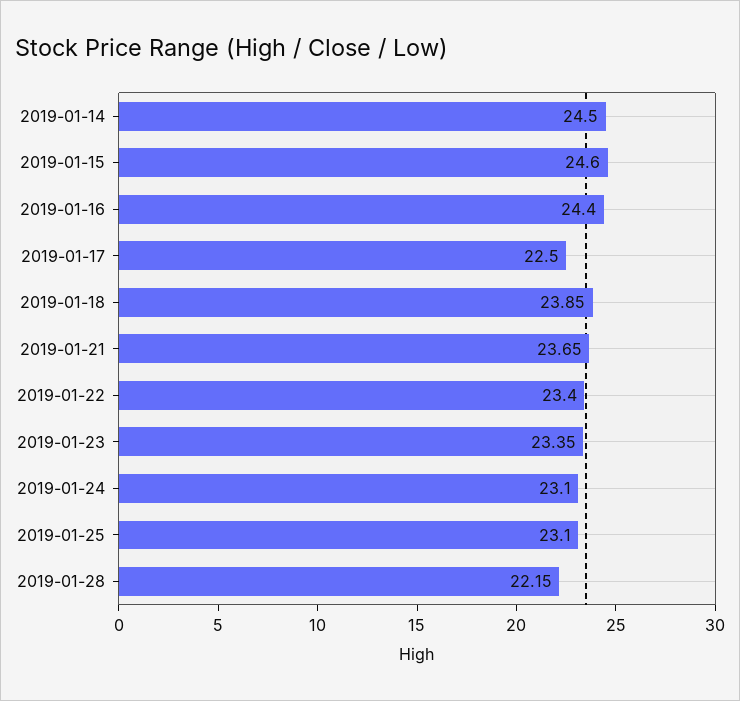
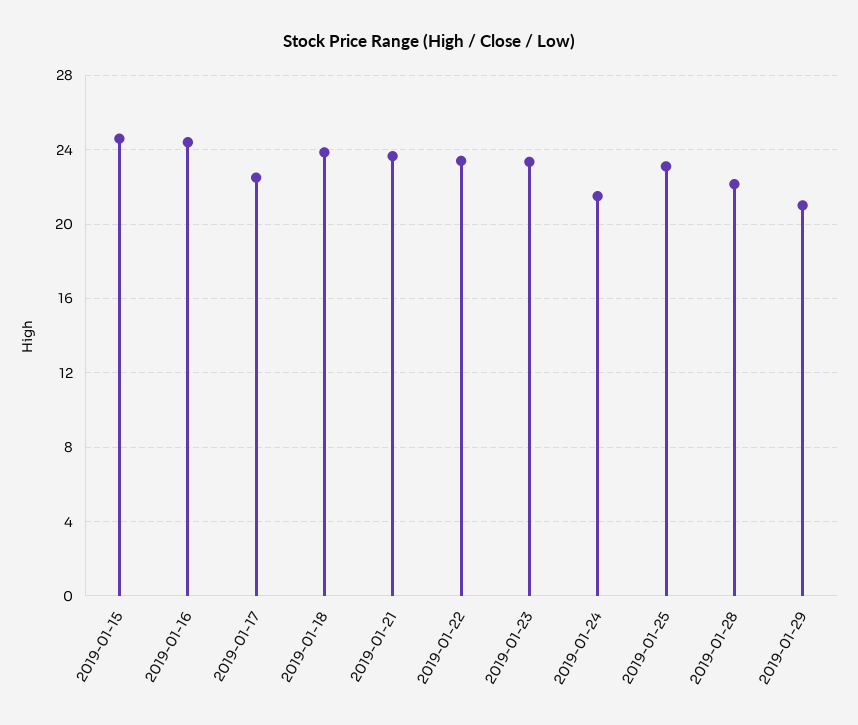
2019-01-14: 24.5 -> none
2019-01-24: 23.1 -> 21.5
2019-01-29: none -> 21

